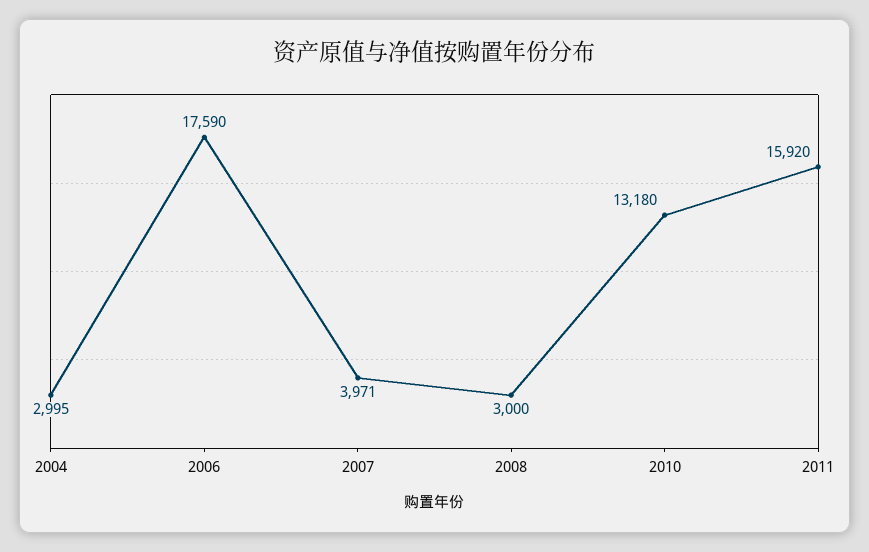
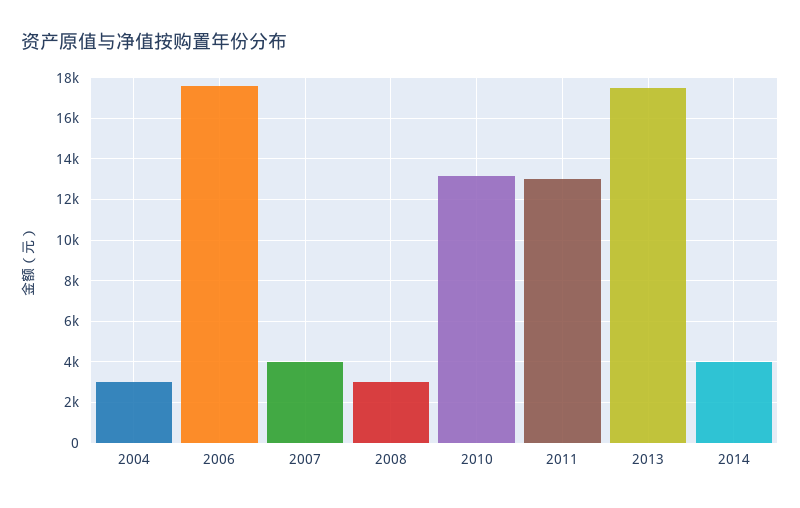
2011: 15920 -> 13000
2013: none -> 17500
2014: none -> 4000

